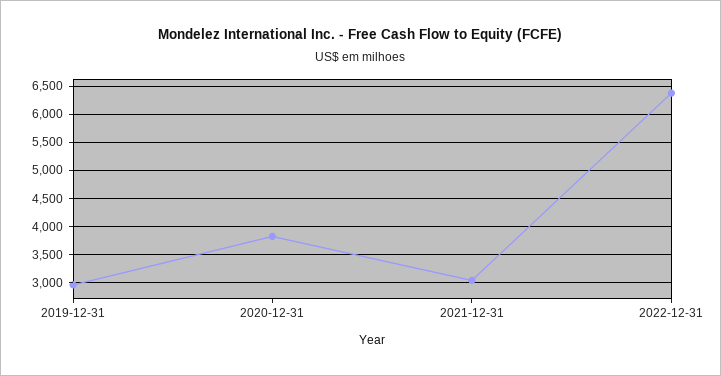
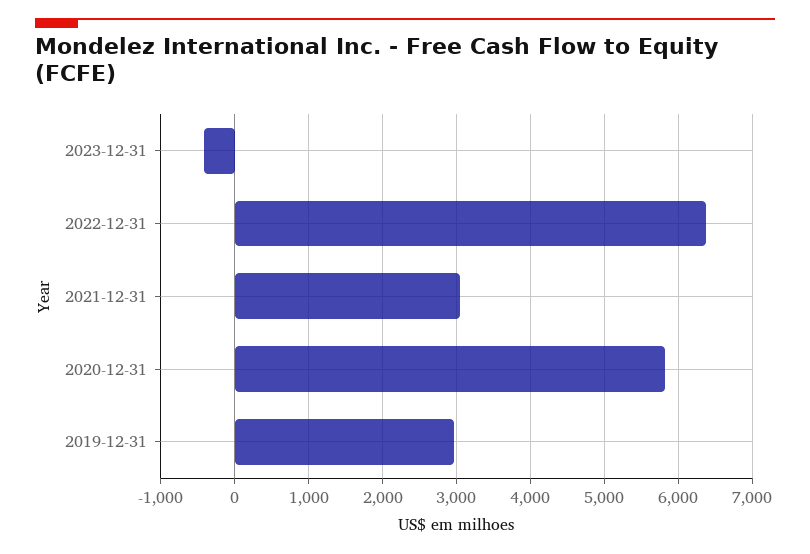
2020-12-31: 3750 -> 5800
2023-12-31: none -> -400

